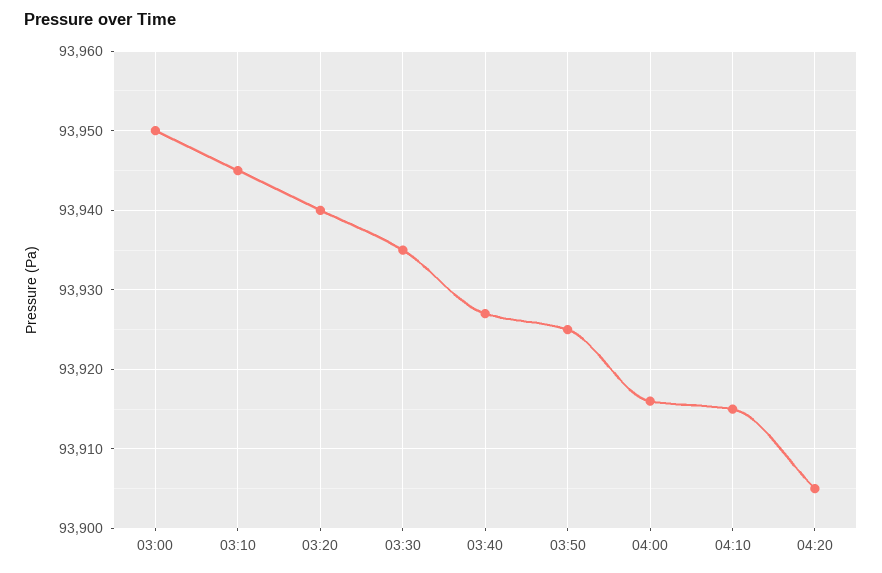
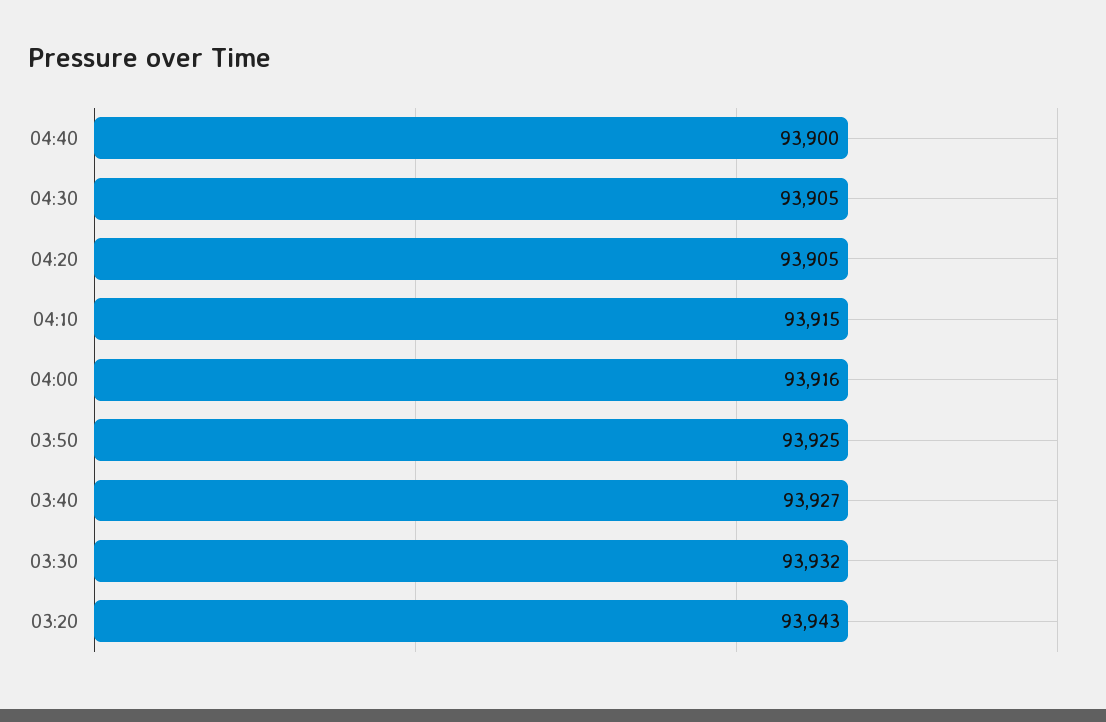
03:00: 93950 -> none
03:10: 93945 -> none
03:20: 93940 -> 93943
03:30: 93935 -> 93932
04:40: none -> 93900
04:30: none -> 93905

